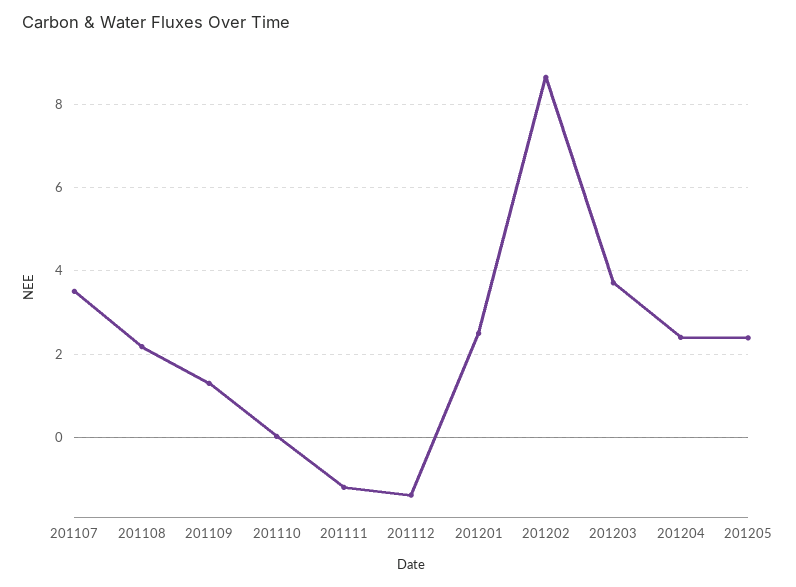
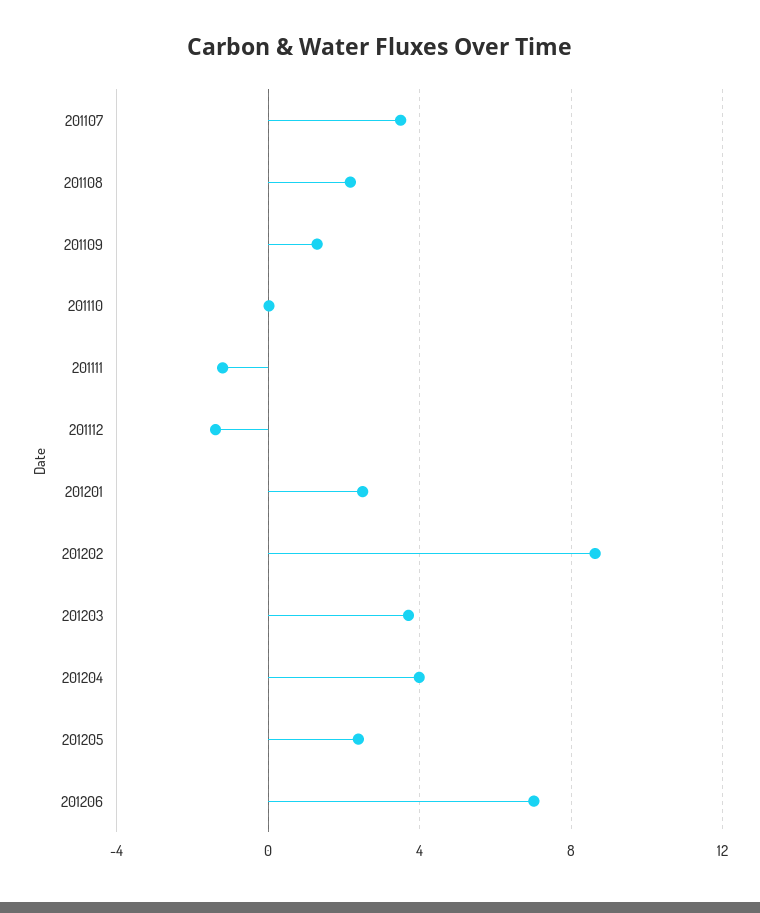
201204: 2.4 -> 4
201206: none -> 7

